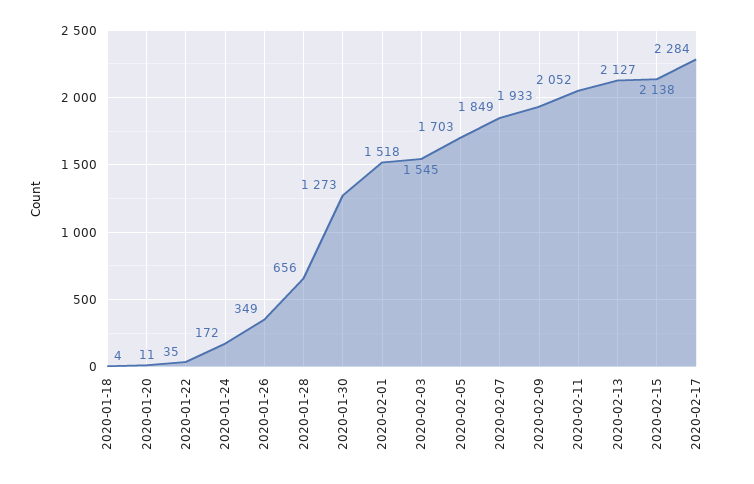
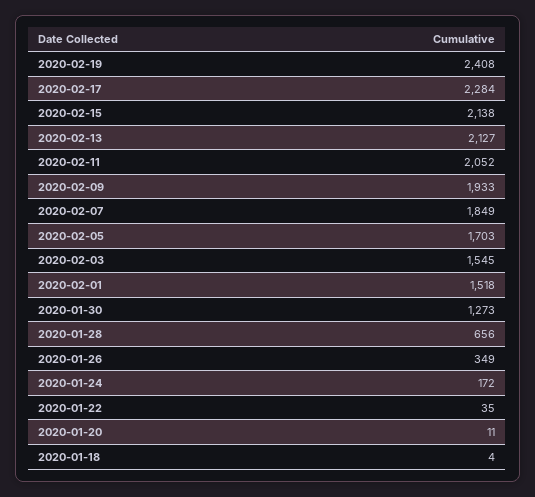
2020-02-19: none -> 2408

